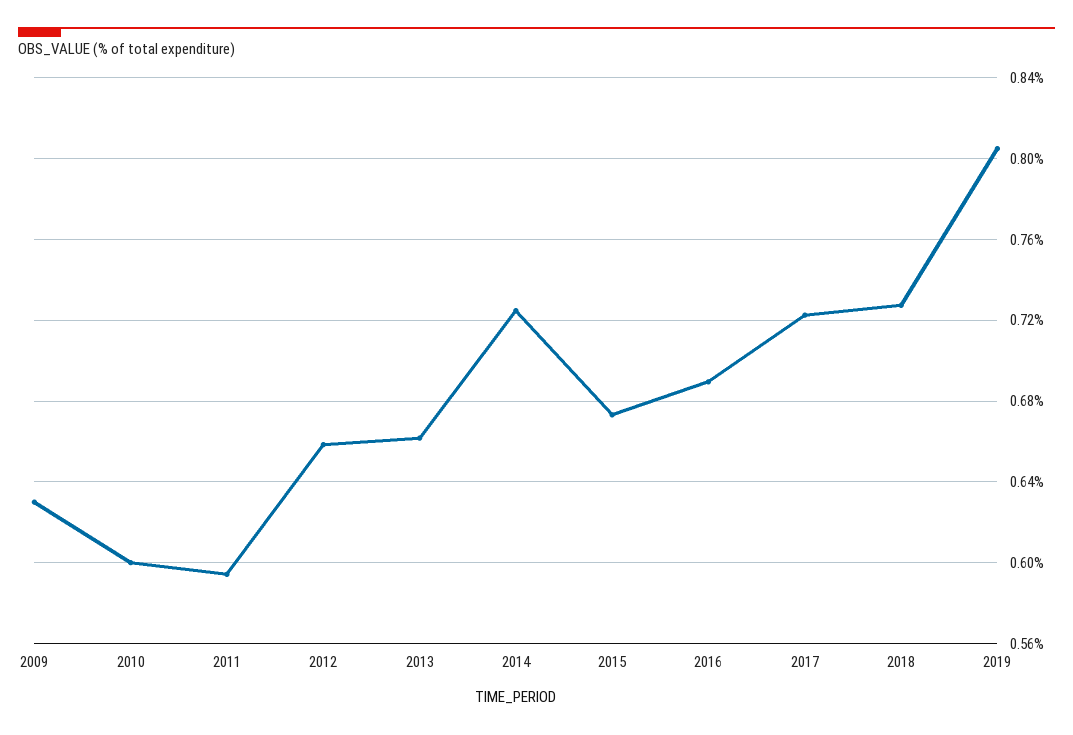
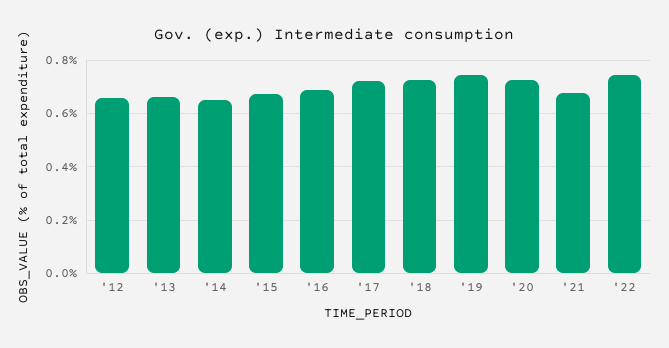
2009: 0.63 -> none
2010: 0.6 -> none
2011: 0.595 -> none
2014: 0.725 -> 0.65
2019: 0.805 -> 0.75
'20: none -> 0.725
'21: none -> 0.675
'22: none -> 0.75

